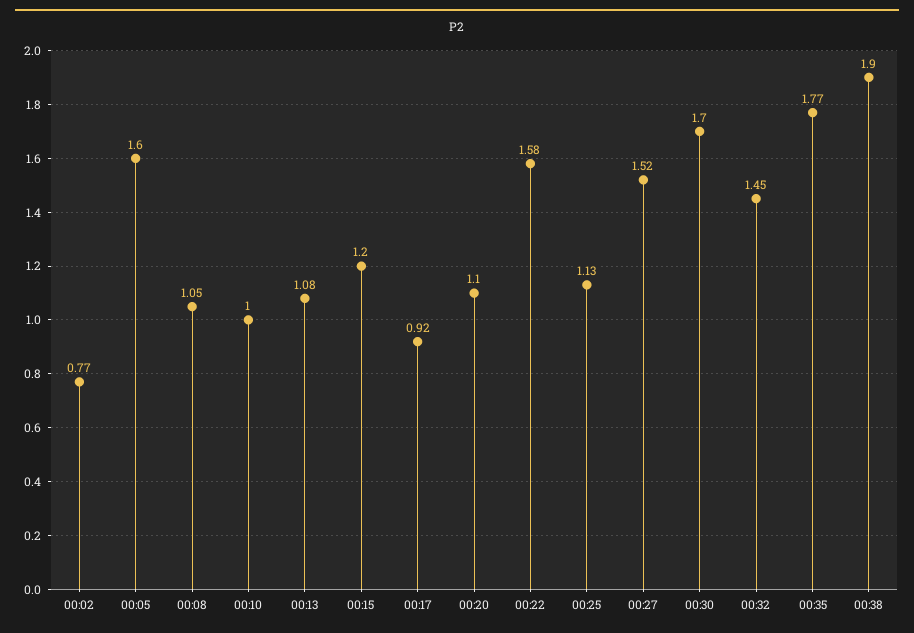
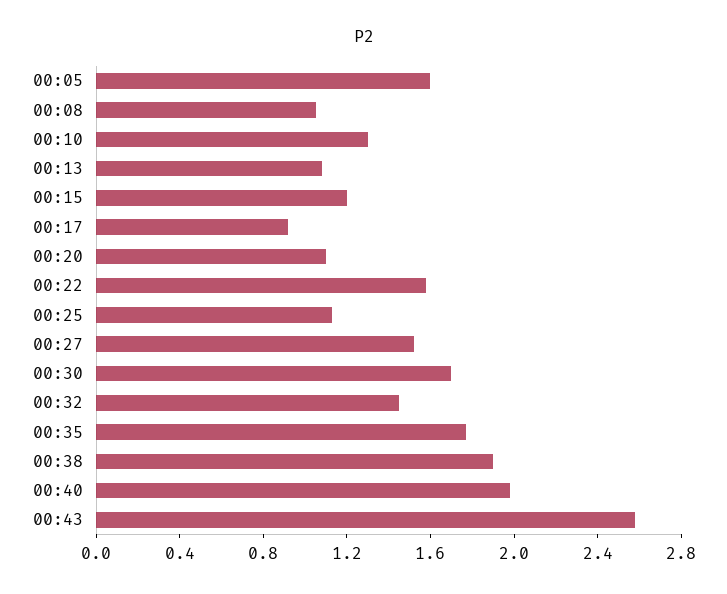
00:02: 0.77 -> none
00:10: 1 -> 1.3
00:40: none -> 2
00:43: none -> 2.6

